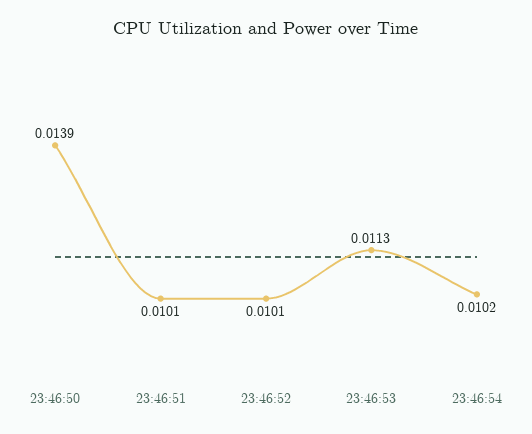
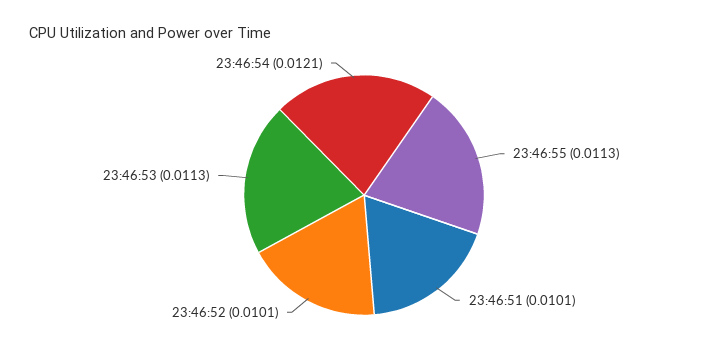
23:46:50: 0.0139 -> none
23:46:54: 0.0102 -> 0.0121
23:46:55: none -> 0.0113

